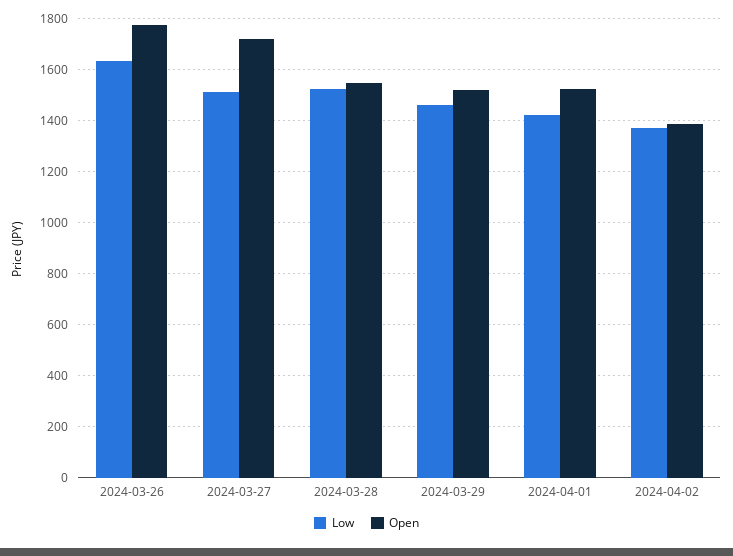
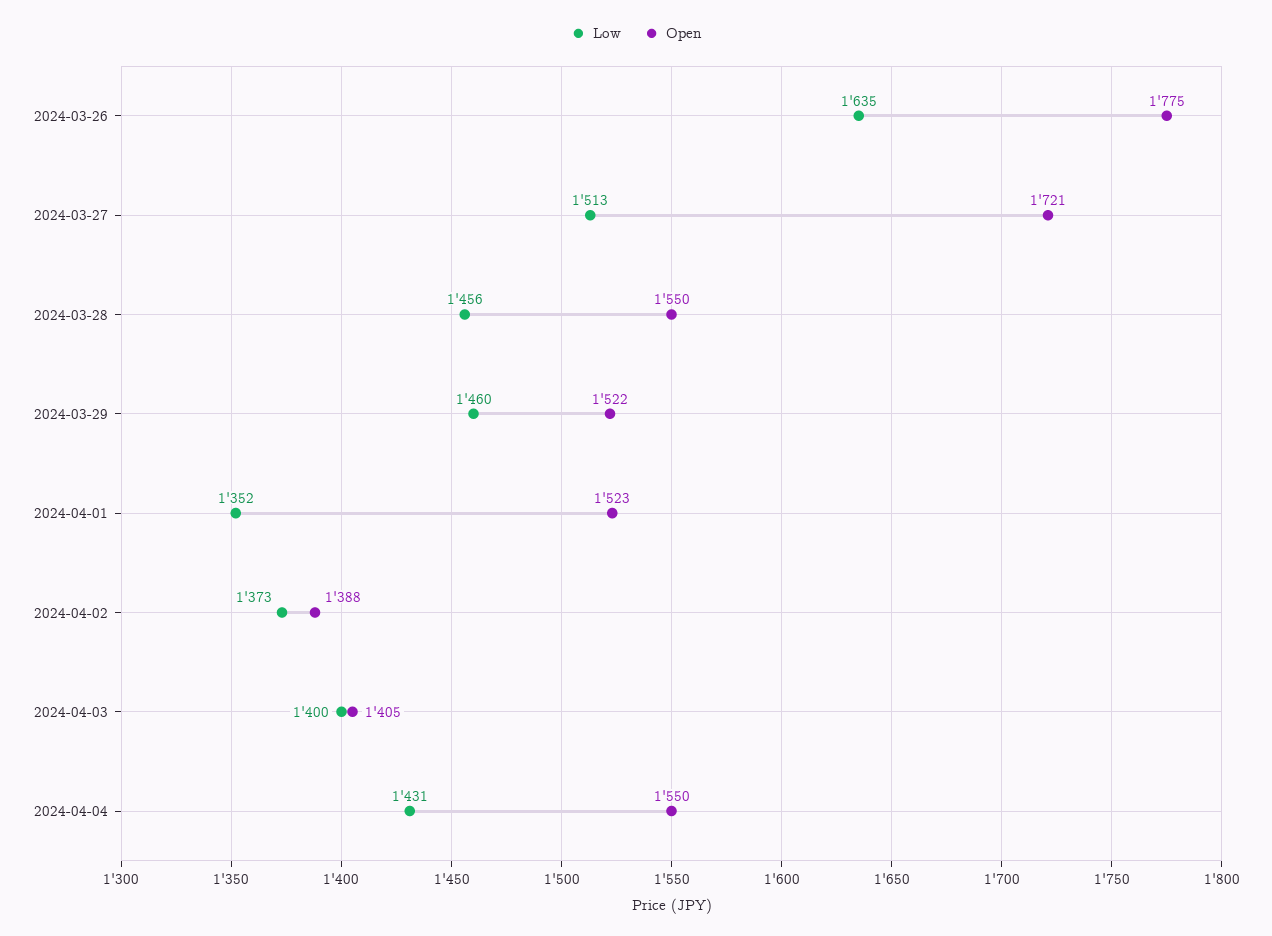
Low, 2024-03-28: 1525 -> 1456
Low, 2024-04-01: 1425 -> 1352
Low, 2024-04-03: none -> 1400
Open, 2024-04-03: none -> 1405
Low, 2024-04-04: none -> 1431
Open, 2024-04-04: none -> 1550

